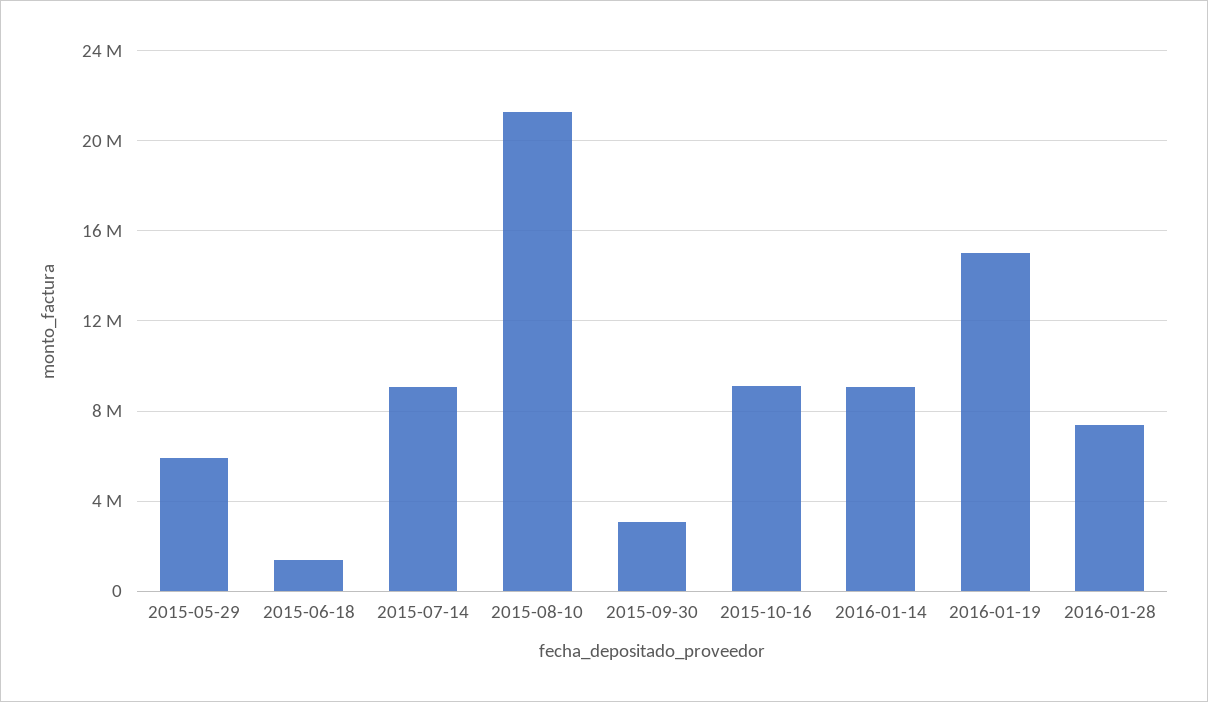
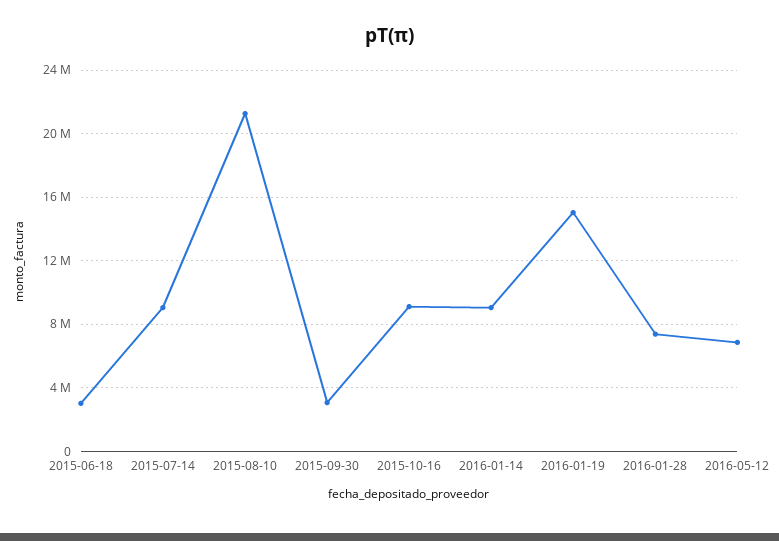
2015-05-29: 6000000 -> none
2015-06-18: 1500000 -> 3000000
2016-05-12: none -> 7000000

